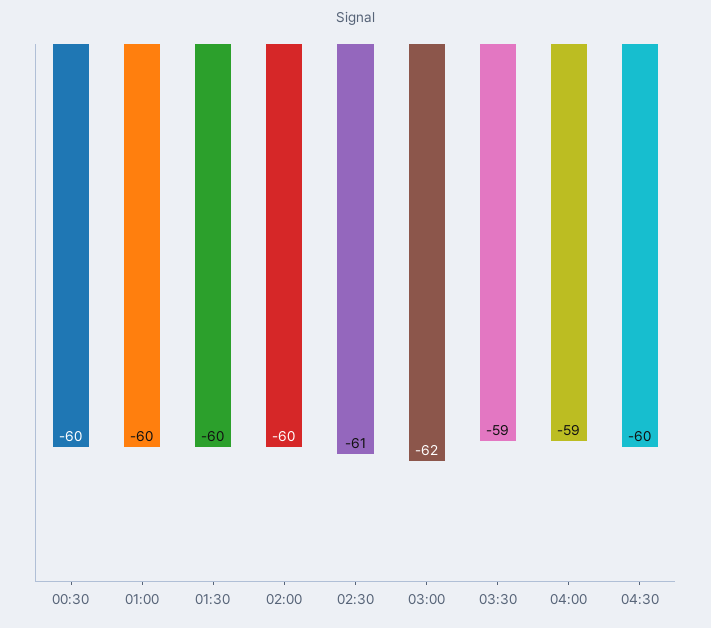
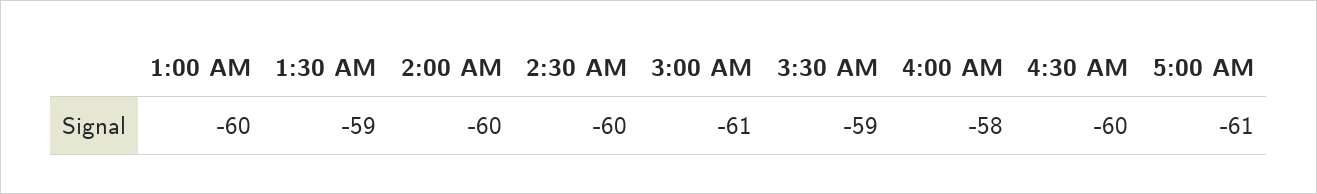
00:30: -60 -> none
01:30: -60 -> -59
02:30: -61 -> -60
03:00: -62 -> -61
04:00: -59 -> -58
5:00 AM: none -> -61

